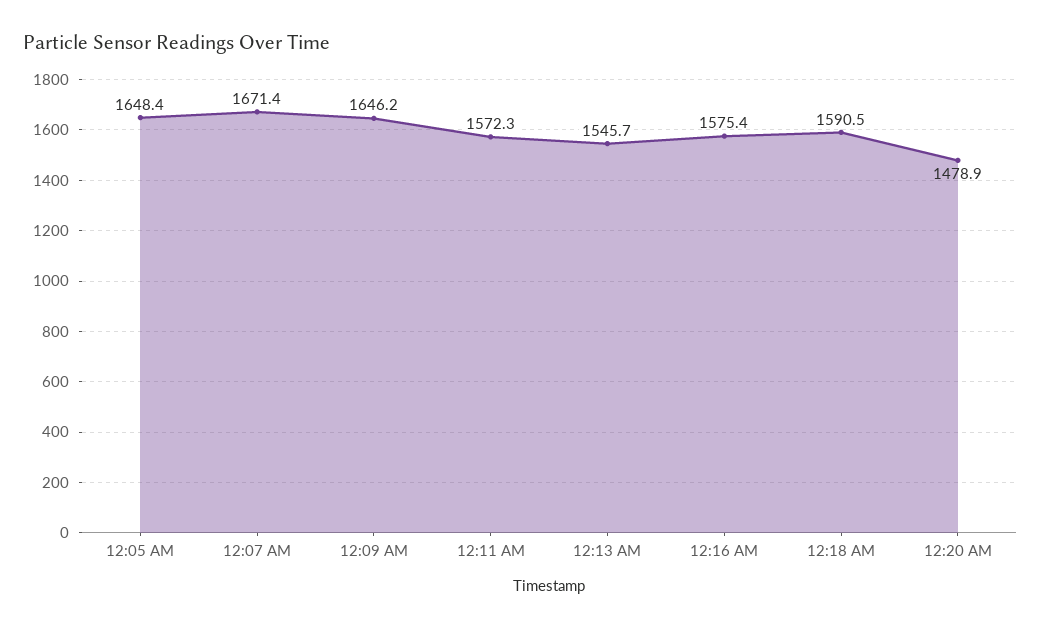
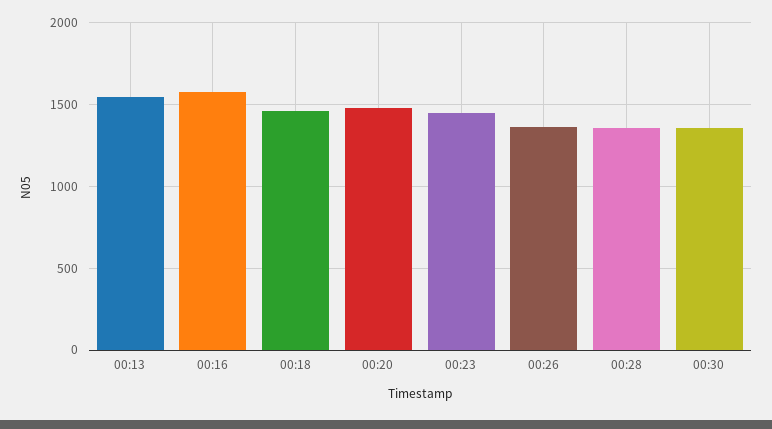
12:05 AM: 1648.4 -> none
12:07 AM: 1671.4 -> none
12:09 AM: 1646.2 -> none
12:11 AM: 1572.3 -> none
12:18 AM: 1590.5 -> 1450
00:23: none -> 1450
00:26: none -> 1350
00:28: none -> 1350
00:30: none -> 1350

